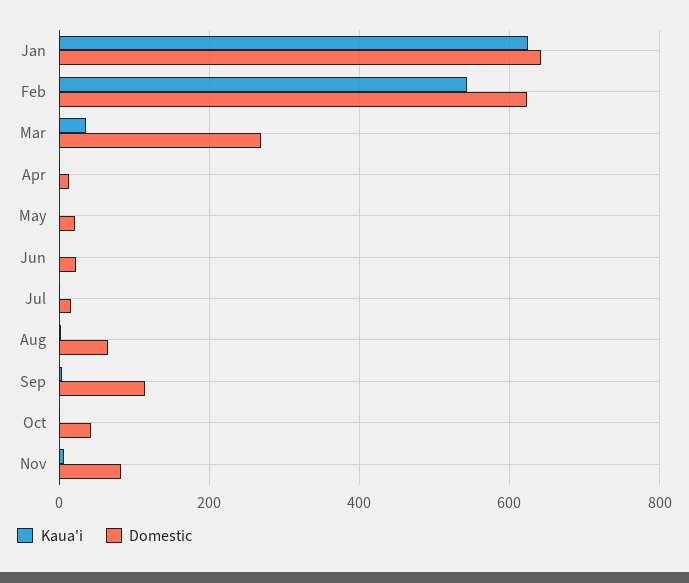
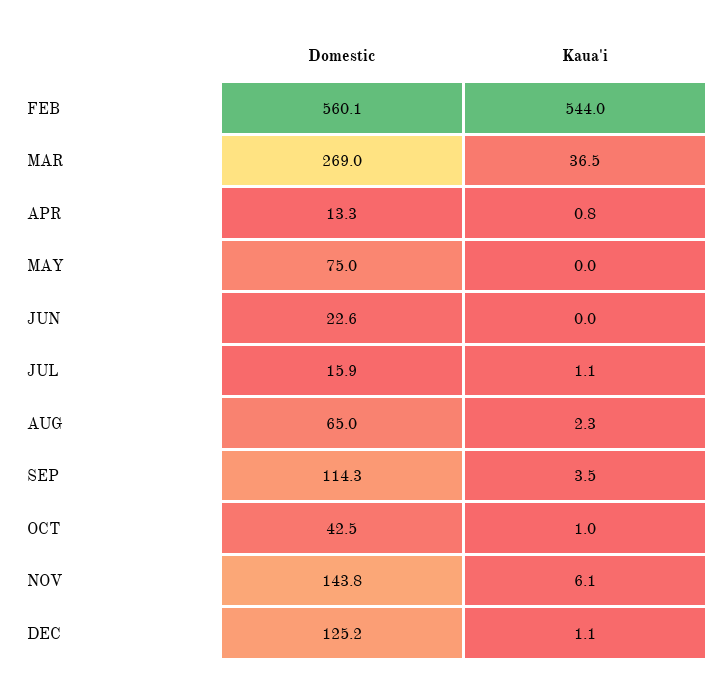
Kaua'i, Jan: 620 -> none
Domestic, Jan: 640 -> none
Domestic, Feb: 620 -> 560.1
Domestic, May: 20 -> 75
Domestic, Nov: 80 -> 143.8
Domestic, DEC: none -> 125.2
Kaua'i, DEC: none -> 1.1

